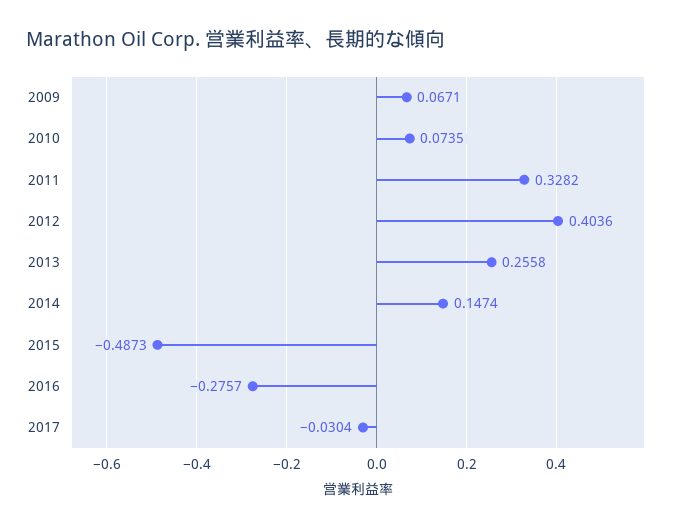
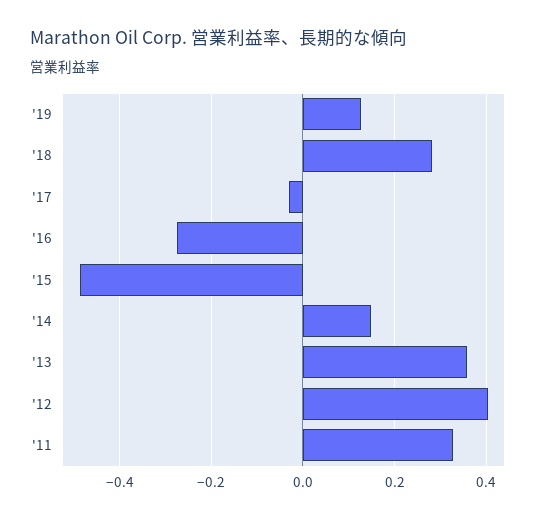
2009: 0.0671 -> none
2010: 0.0735 -> none
2013: 0.2558 -> 0.36
'19: none -> 0.12
'18: none -> 0.28

